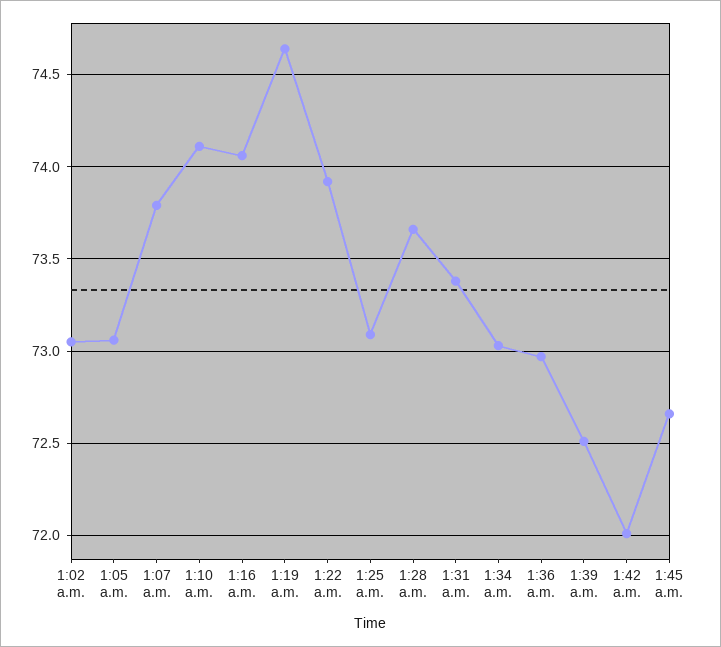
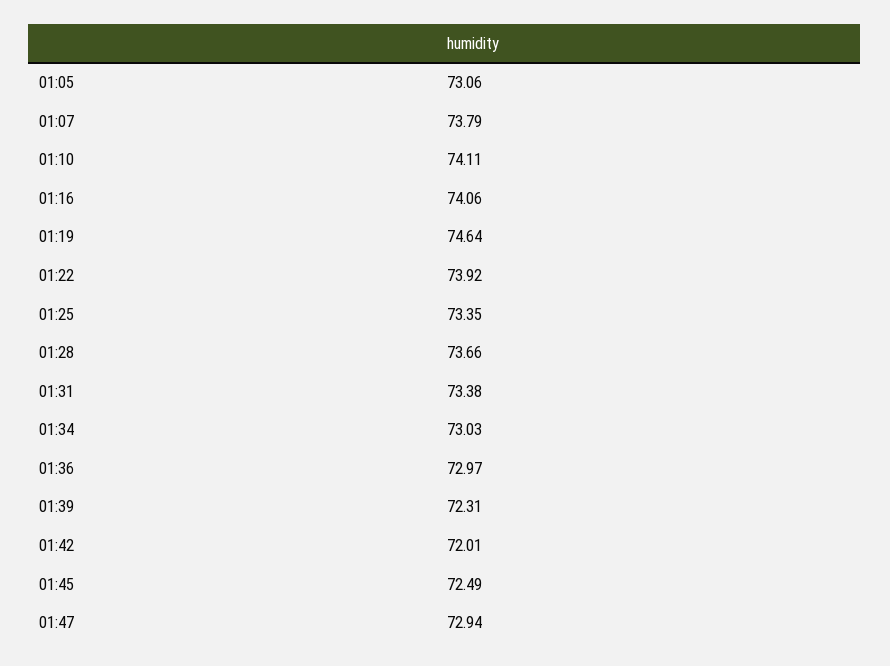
1:02 a.m.: 73.05 -> none
1:25 a.m.: 73.1 -> 73.35
1:39 a.m.: 72.5 -> 72.31
1:45 a.m.: 72.65 -> 72.49
01:47: none -> 72.94

